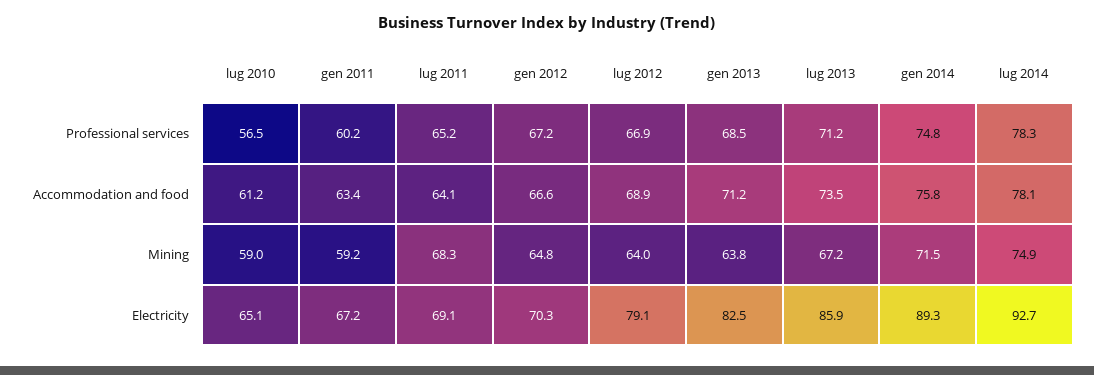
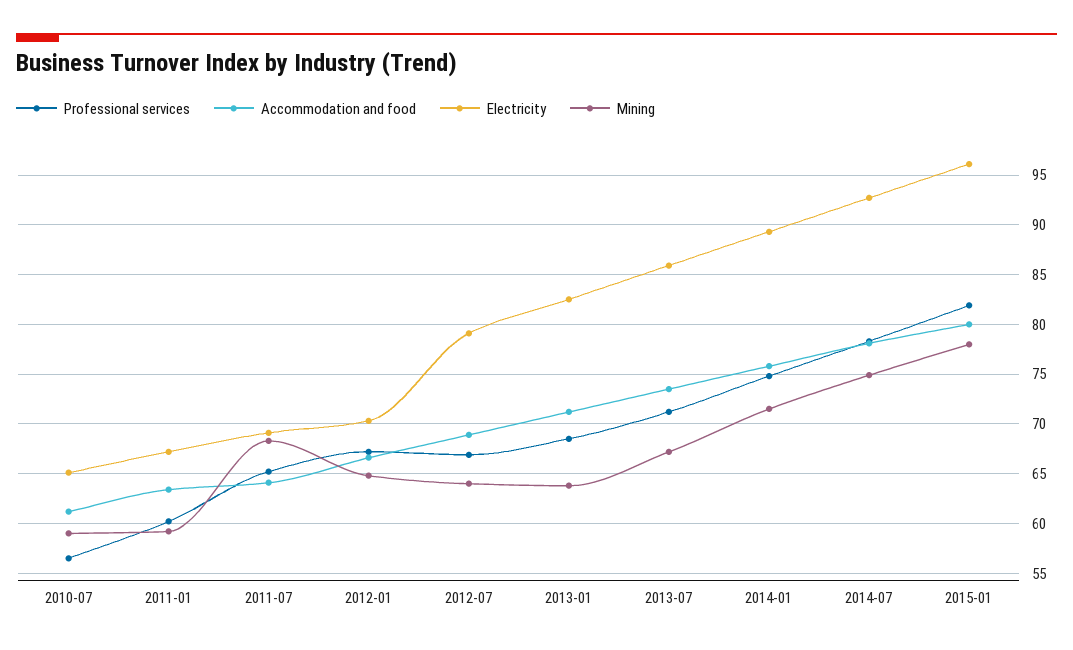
Professional services, 2015-01: none -> 82
Accommodation and food, 2015-01: none -> 80
Electricity, 2015-01: none -> 96
Mining, 2015-01: none -> 78

